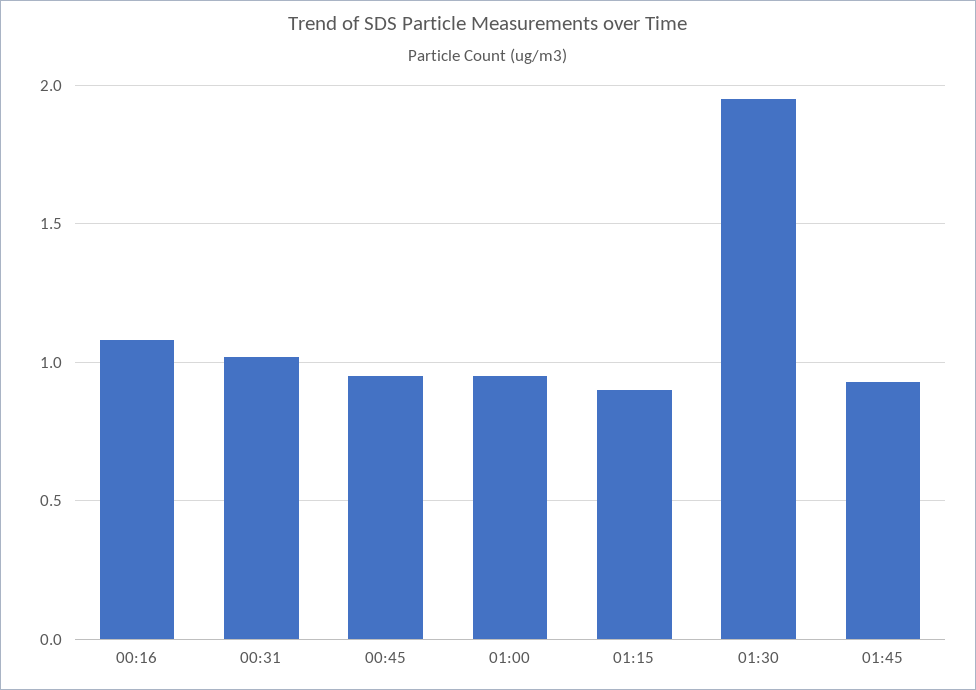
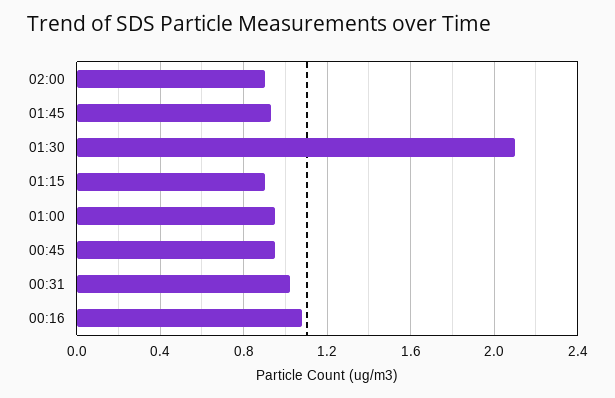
01:30: 1.95 -> 2.1
02:00: none -> 0.9

